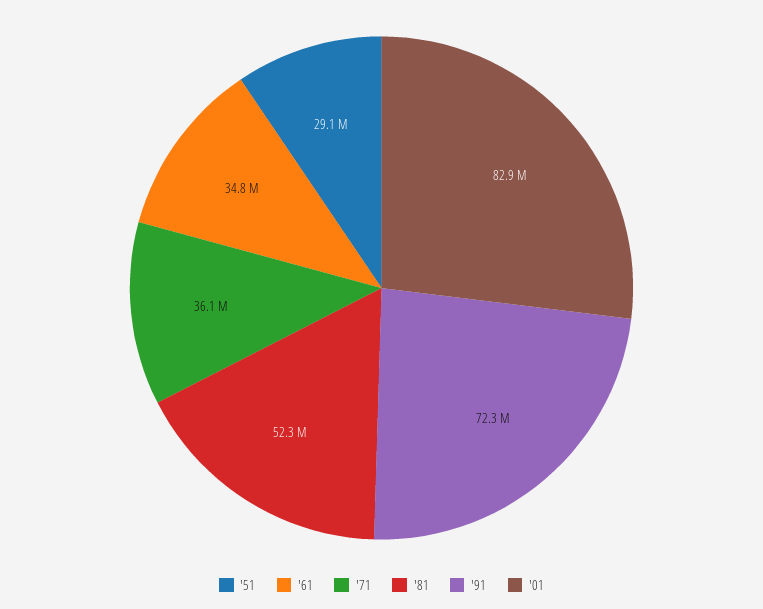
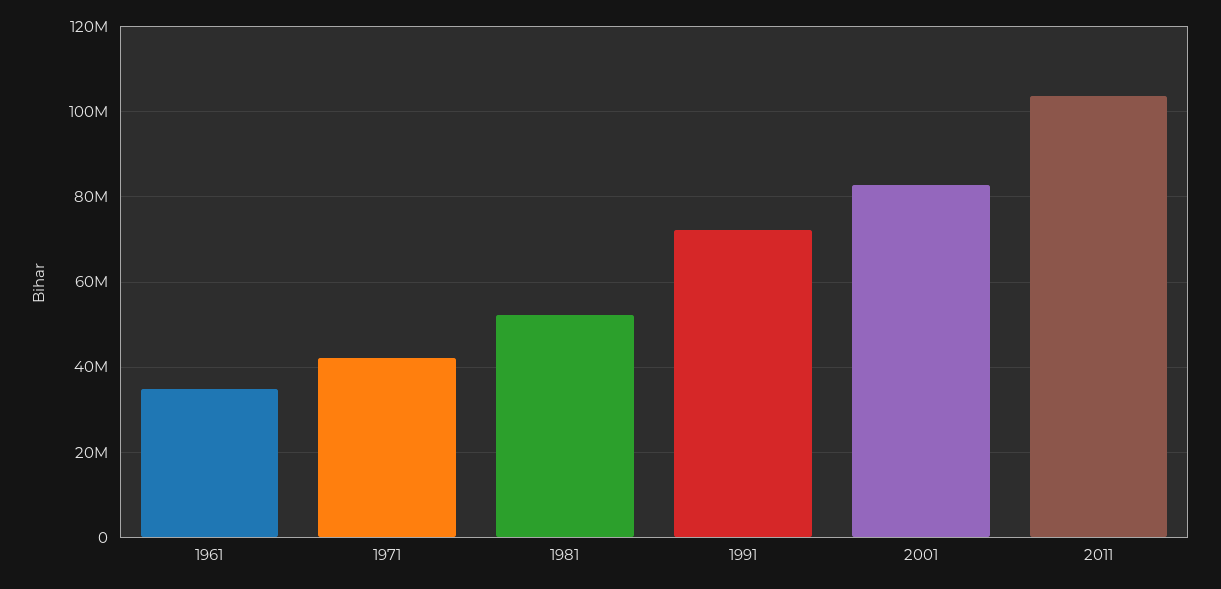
'51: 29100000 -> none
'71: 36100000 -> 42000000
2011: none -> 104000000

